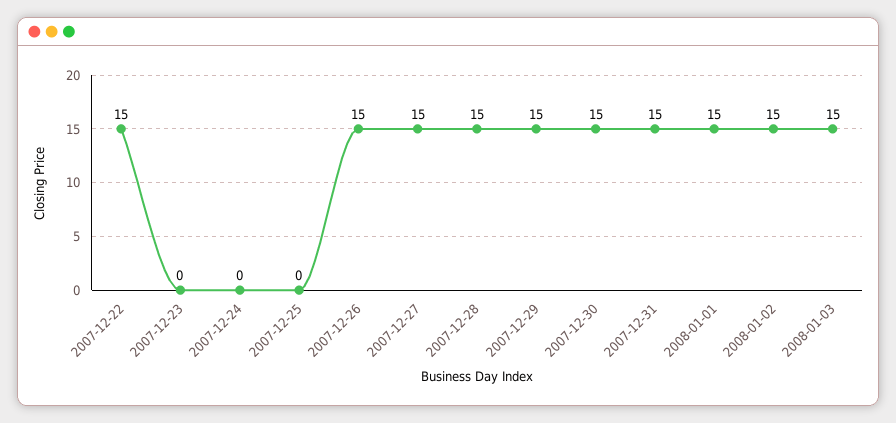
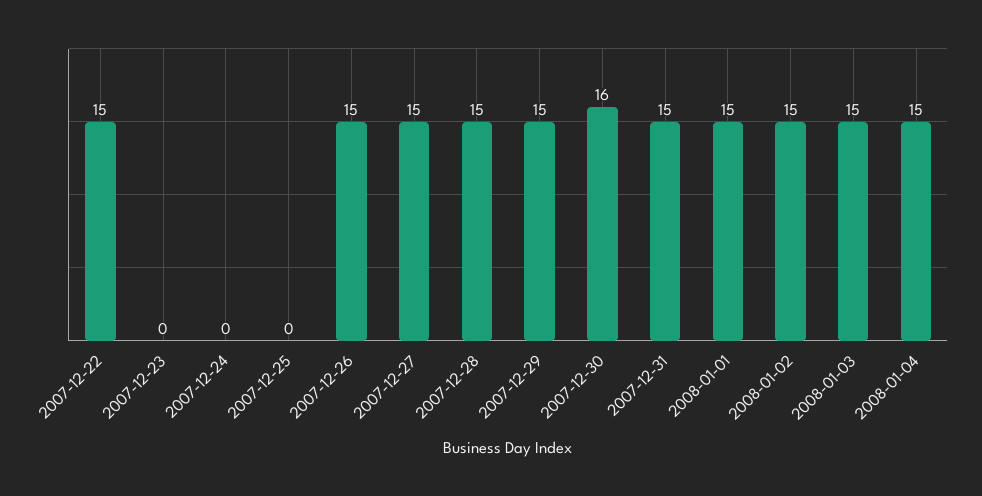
2007-12-30: 15 -> 16
2008-01-04: none -> 15

